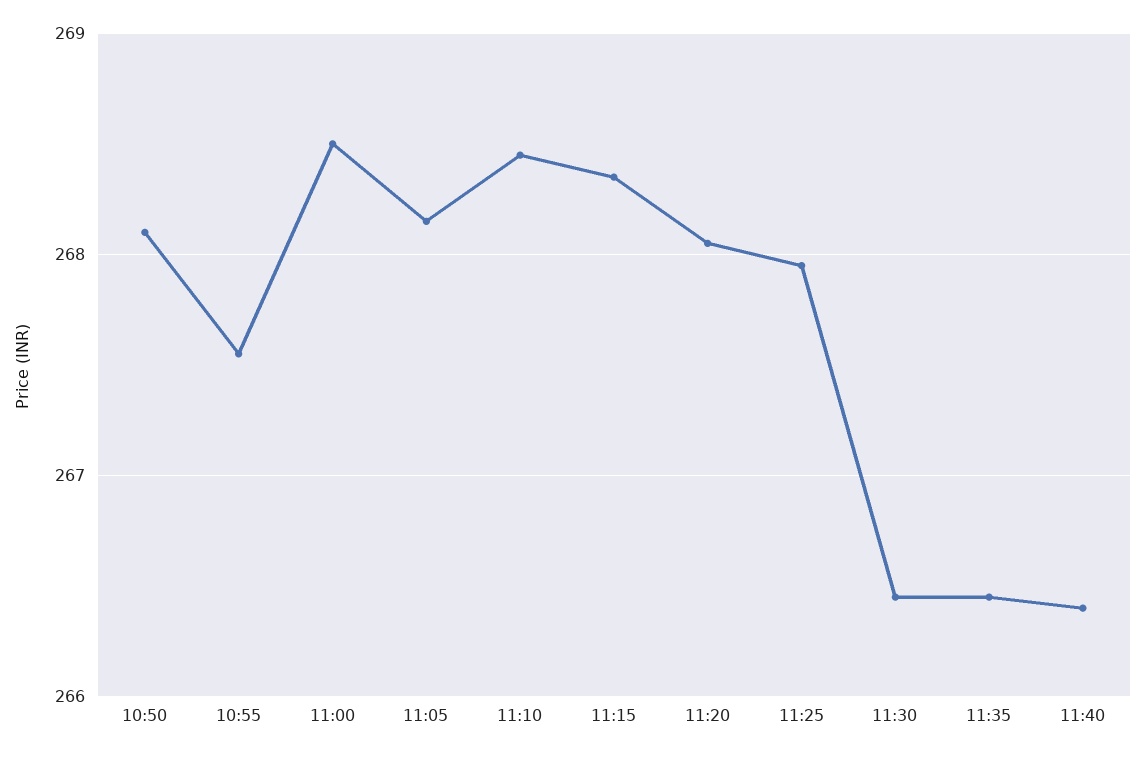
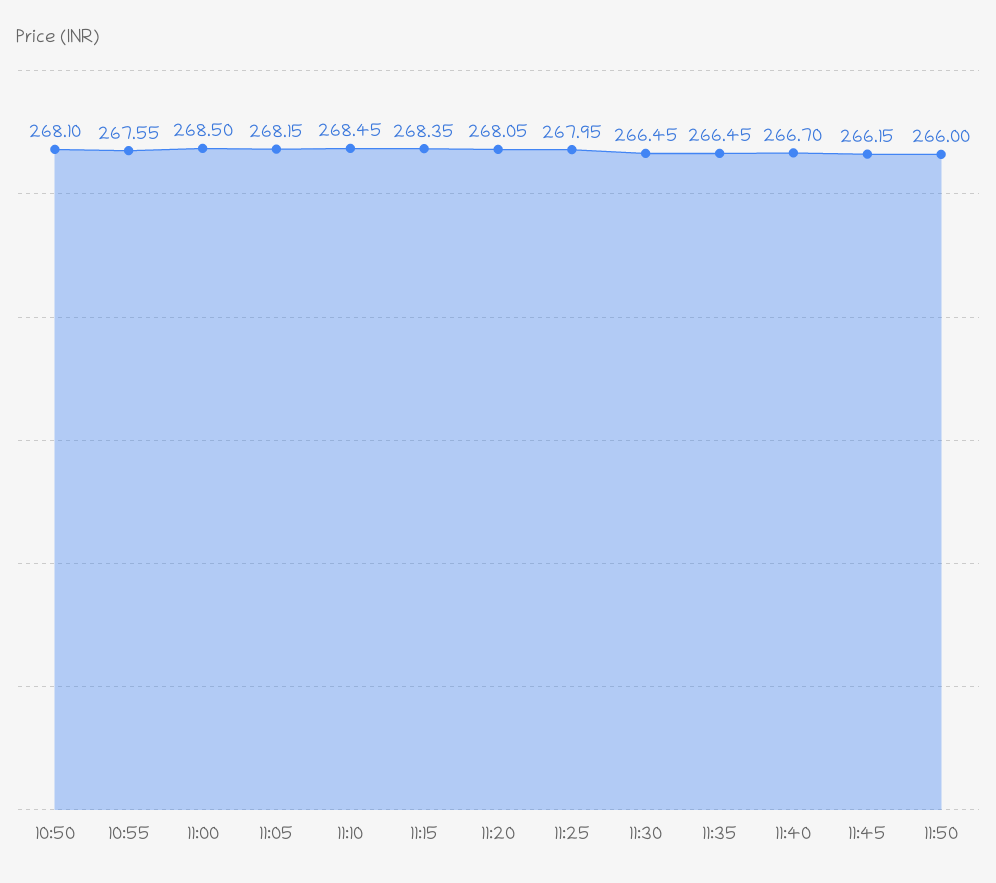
11:40: 266.4 -> 266.7
11:45: none -> 266.15
11:50: none -> 266

